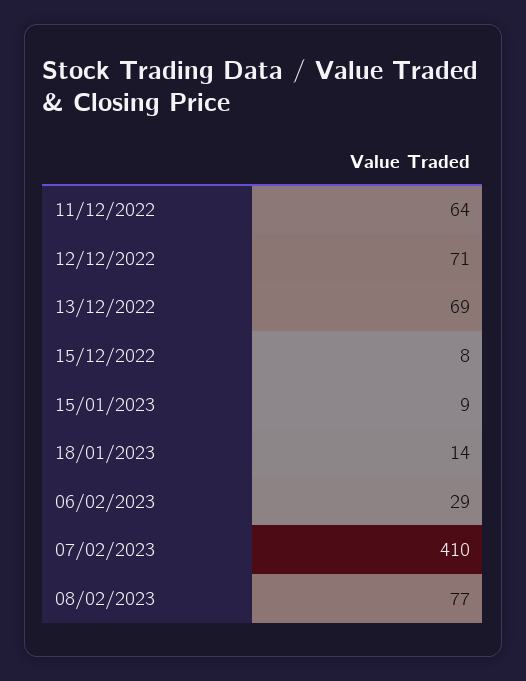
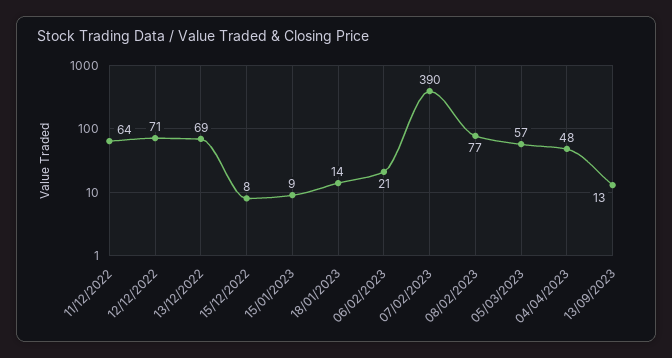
06/02/2023: 29 -> 21
07/02/2023: 410 -> 390
05/03/2023: none -> 57
04/04/2023: none -> 48
13/09/2023: none -> 13

